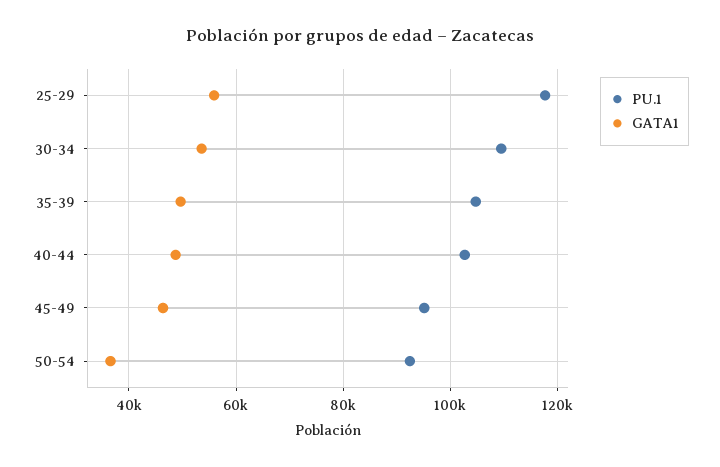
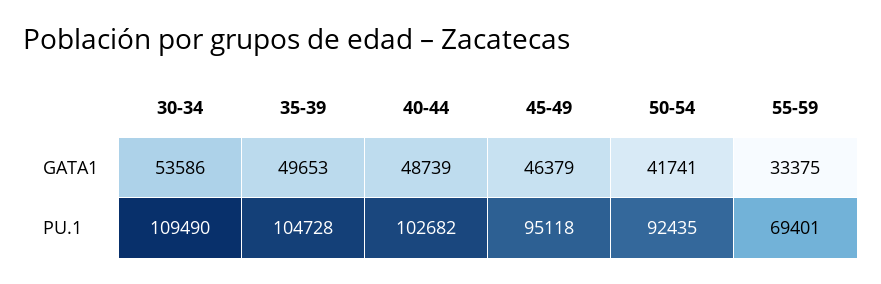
PU.1, 25-29: 118000 -> none
GATA1, 25-29: 56000 -> none
GATA1, 50-54: 36000 -> 41741
GATA1, 55-59: none -> 33375
PU.1, 55-59: none -> 69401

